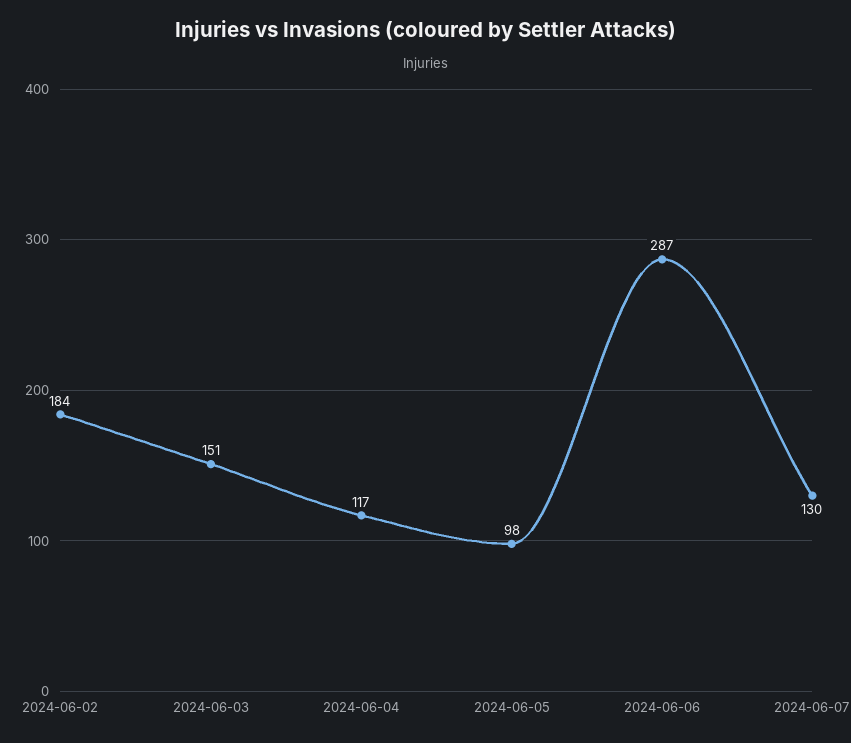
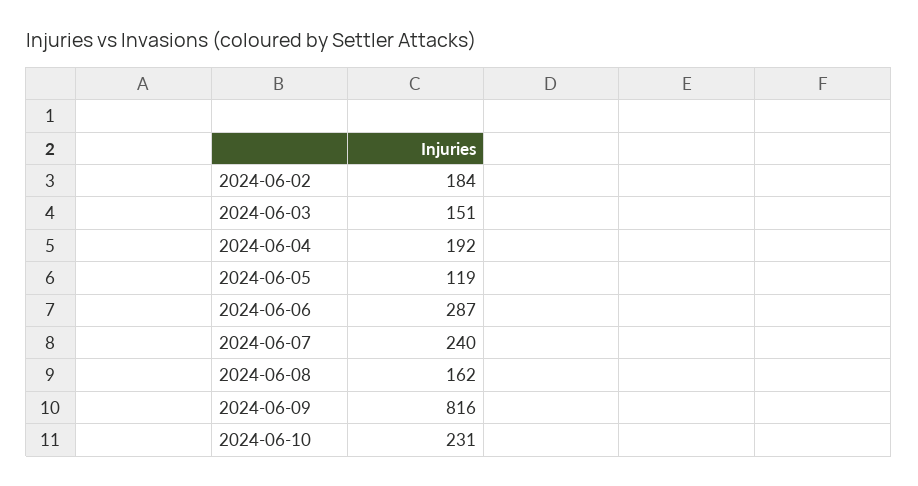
2024-06-04: 117 -> 192
2024-06-05: 98 -> 119
2024-06-07: 130 -> 240
2024-06-08: none -> 162
2024-06-09: none -> 816
2024-06-10: none -> 231

